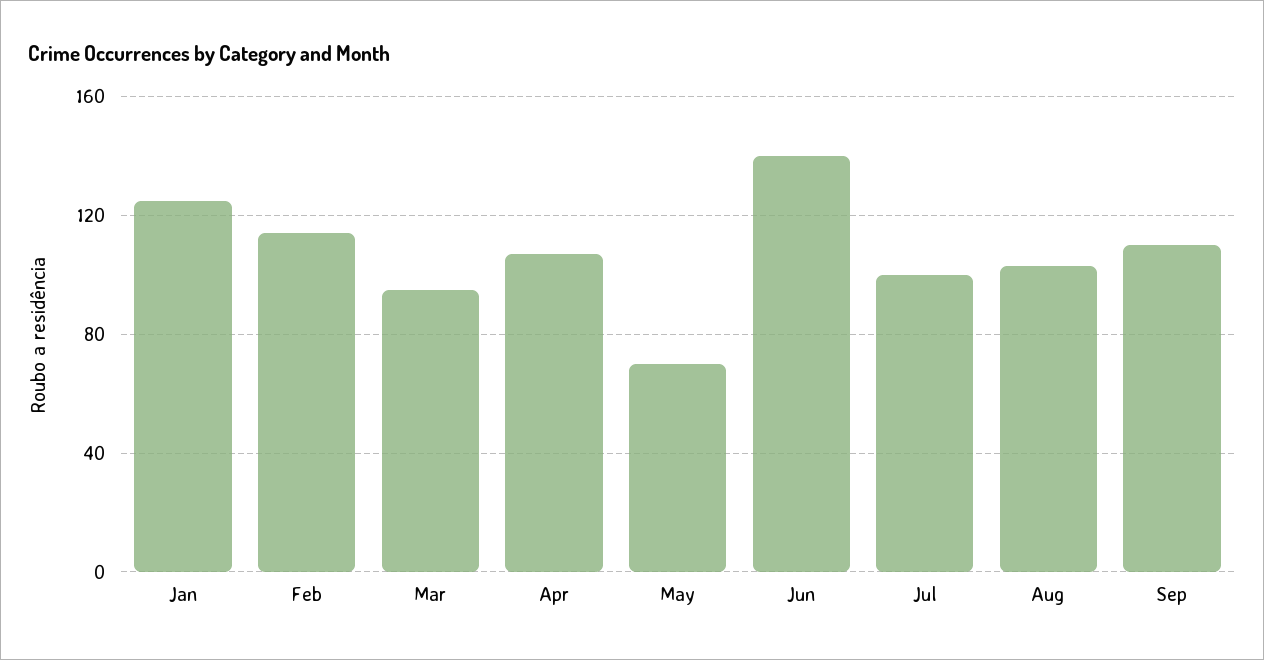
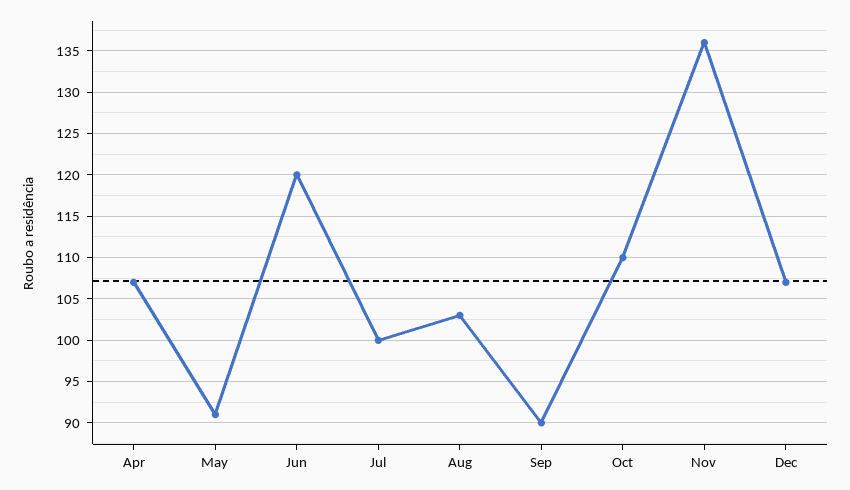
Jan: 125 -> none
Feb: 115 -> none
Mar: 95 -> none
May: 70 -> 91
Jun: 140 -> 120
Sep: 110 -> 90
Oct: none -> 110
Nov: none -> 136
Dec: none -> 107

